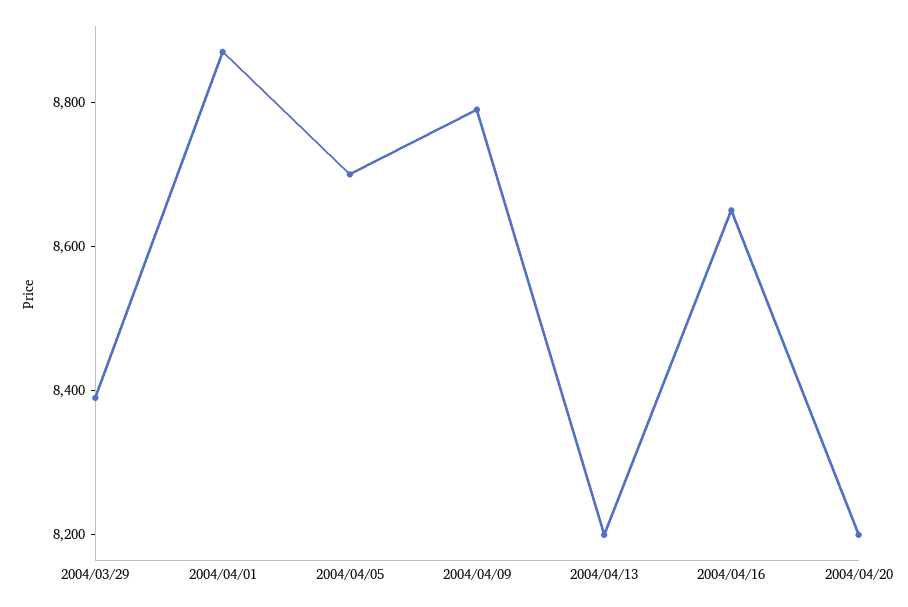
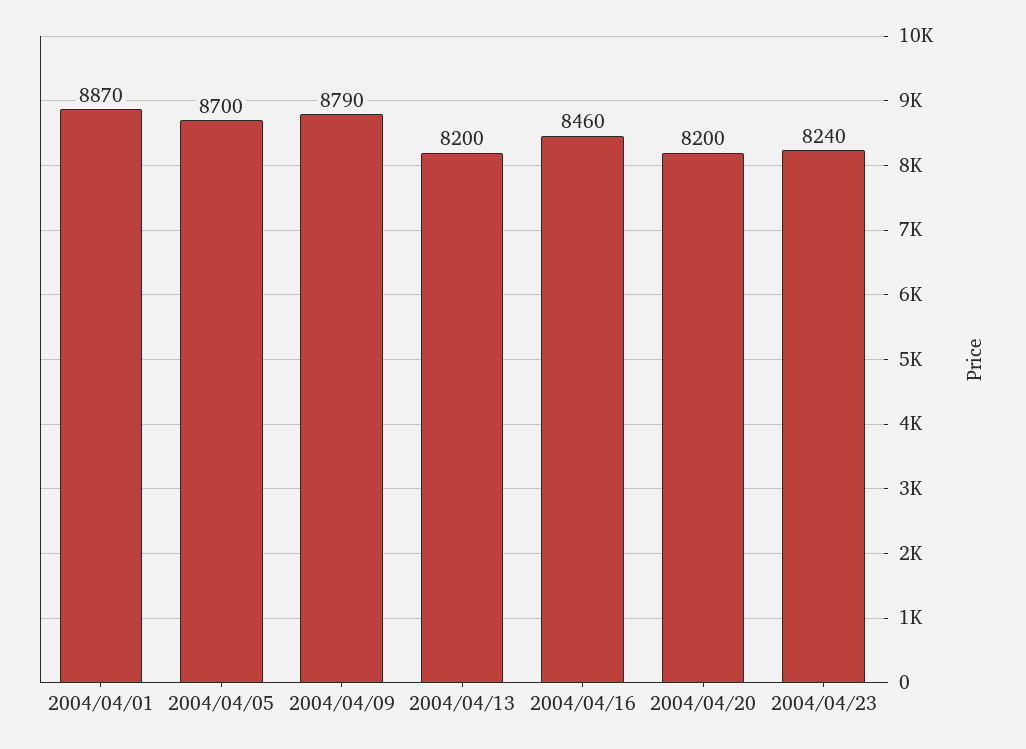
2004/03/29: 8400 -> none
2004/04/16: 8650 -> 8460
2004/04/23: none -> 8240

